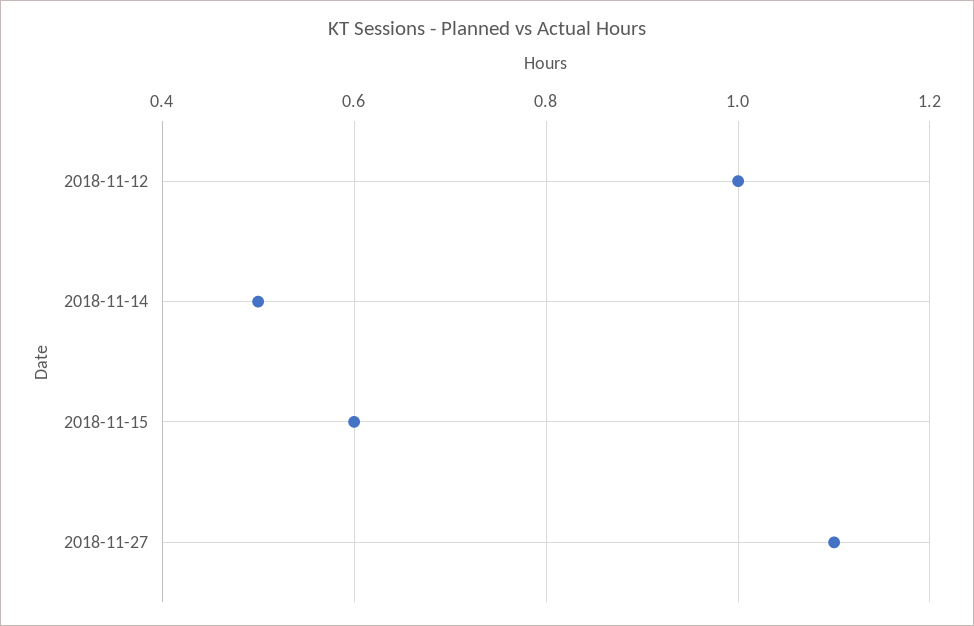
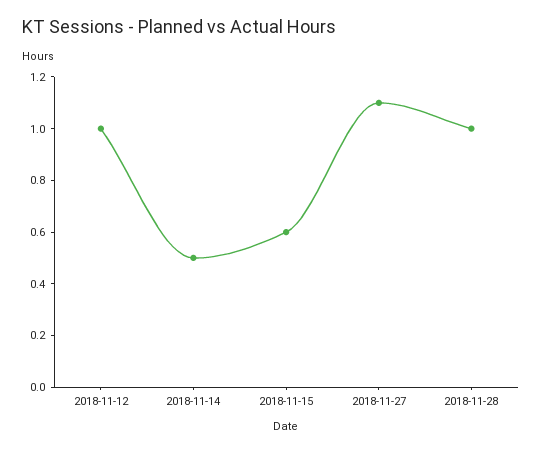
2018-11-28: none -> 1

